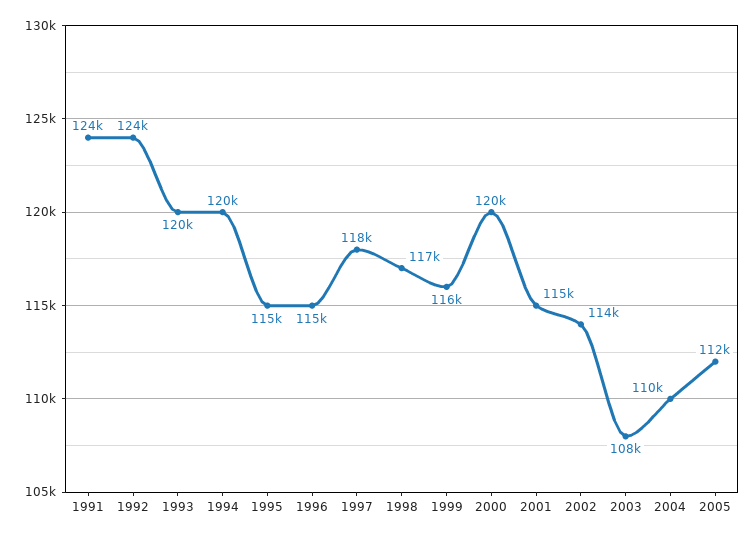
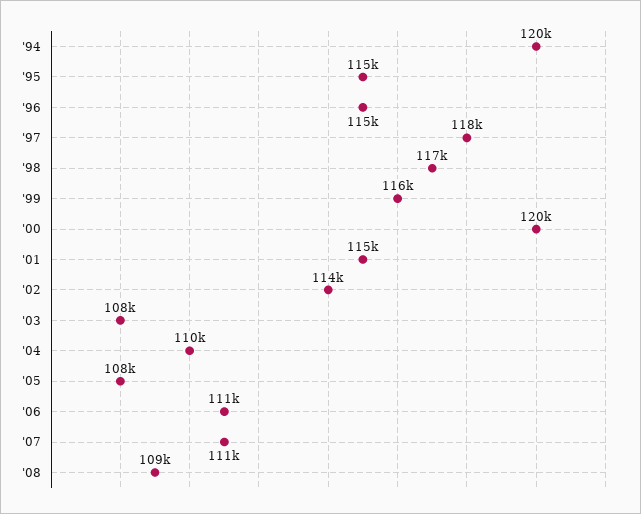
1991: 124000 -> none
1992: 124000 -> none
1993: 120000 -> none
2005: 112000 -> 108000
'06: none -> 111000
'07: none -> 111000
'08: none -> 109000

